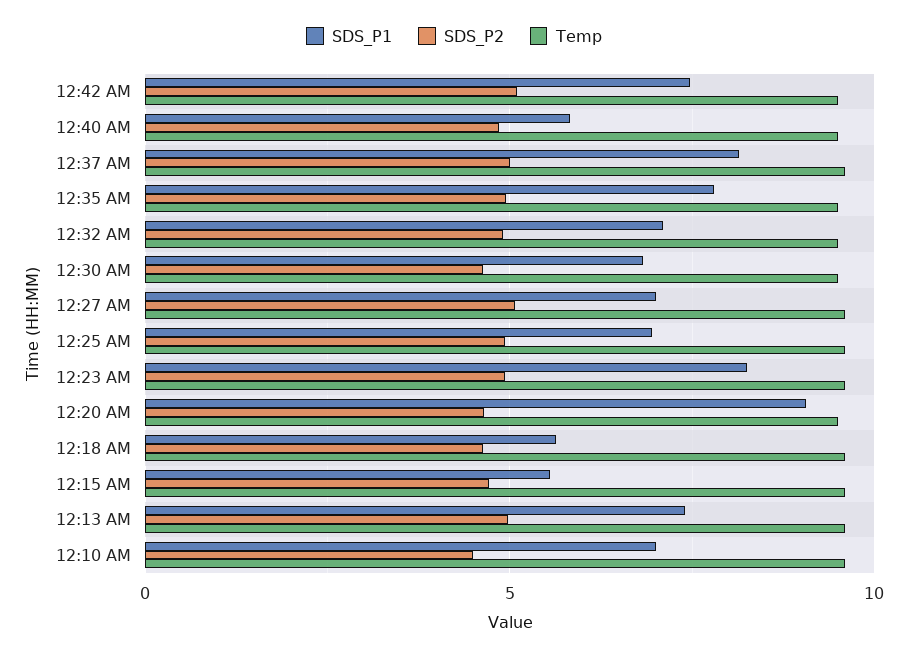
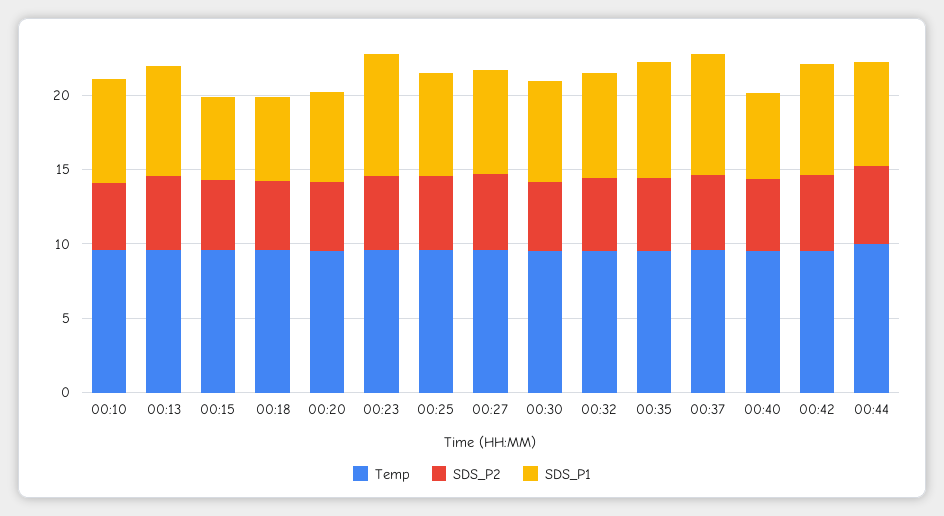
SDS_P1, 12:20 AM: 9 -> 6
Temp, 00:44: none -> 10
SDS_P2, 00:44: none -> 5
SDS_P1, 00:44: none -> 7

